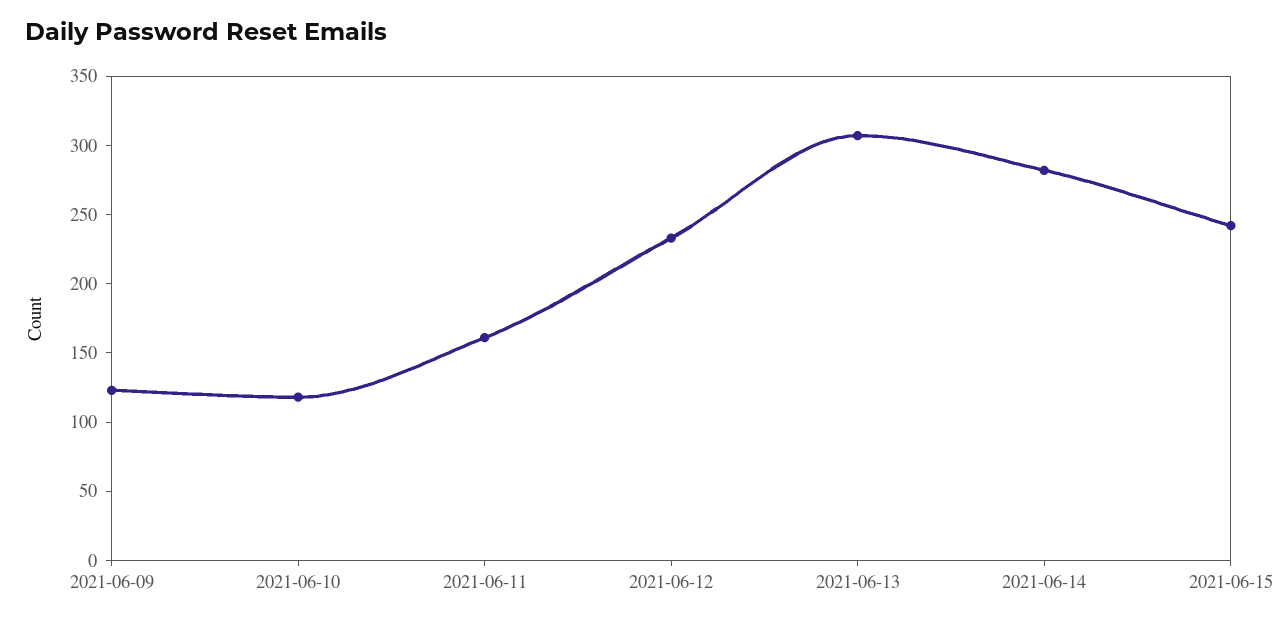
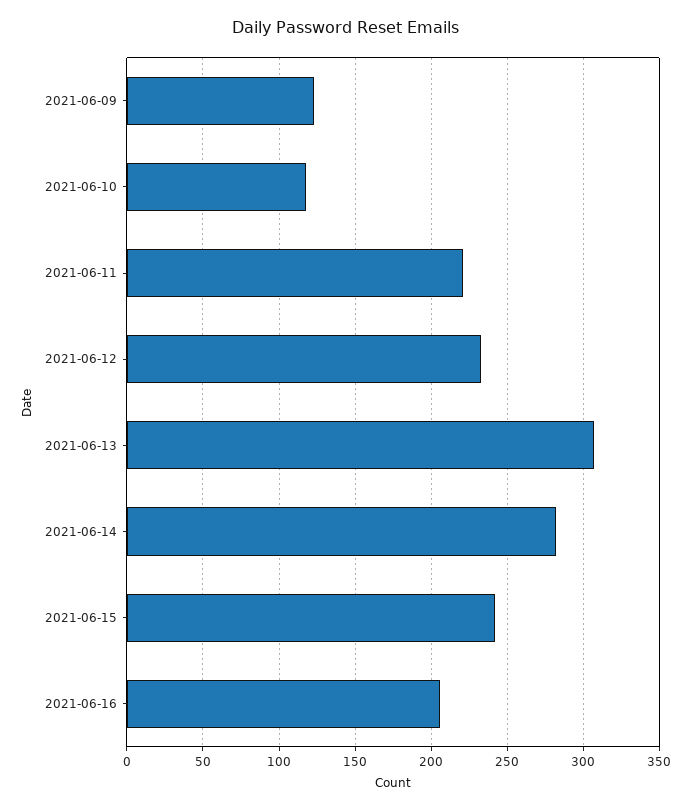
2021-06-11: 160 -> 220
2021-06-16: none -> 205

